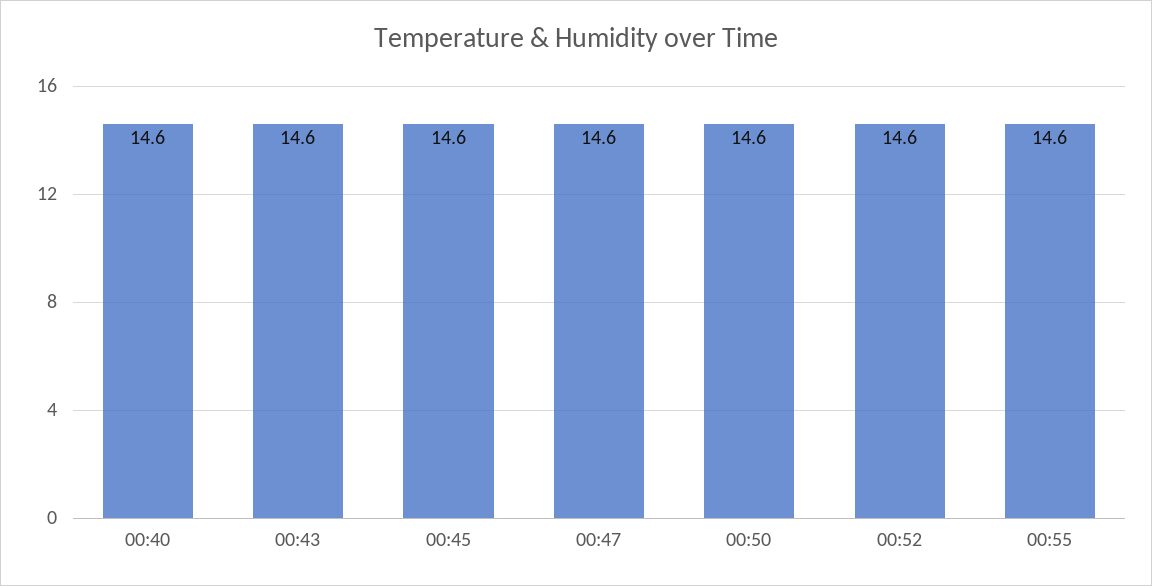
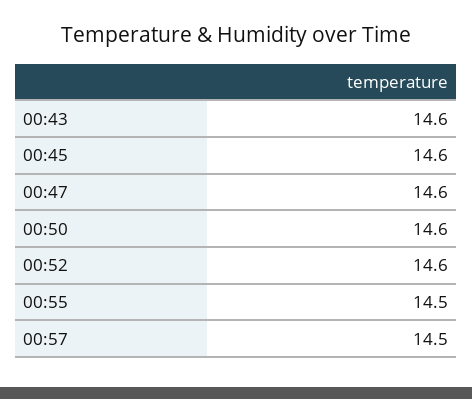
00:40: 14.6 -> none
00:55: 14.6 -> 14.5
00:57: none -> 14.5

